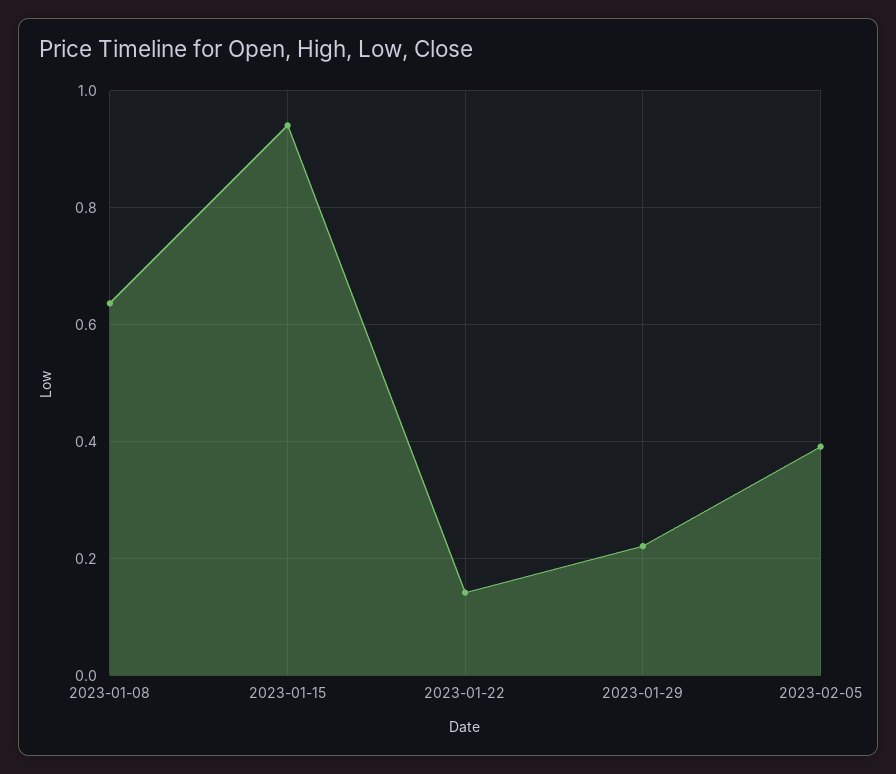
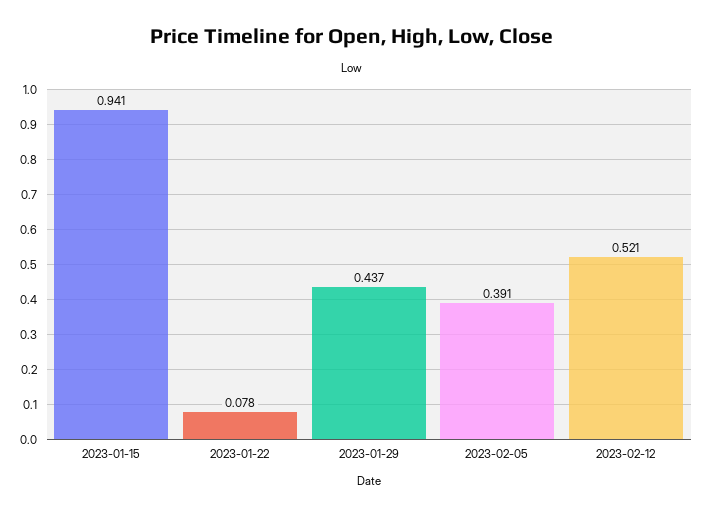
2023-01-08: 0.64 -> none
2023-01-22: 0.14 -> 0.078
2023-01-29: 0.22 -> 0.437
2023-02-12: none -> 0.521

